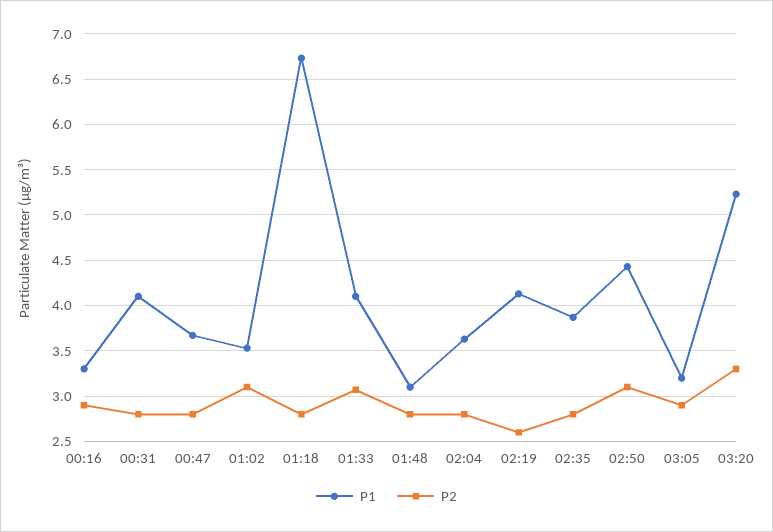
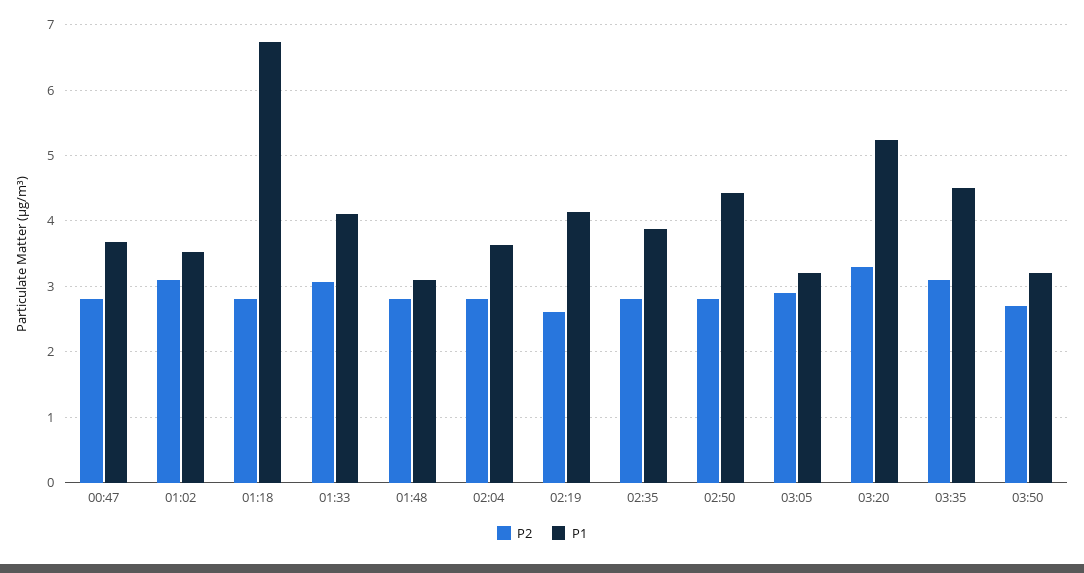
P1, 00:16: 3.3 -> none
P2, 00:16: 2.9 -> none
P1, 00:31: 4.1 -> none
P2, 00:31: 2.8 -> none
P2, 02:50: 3.1 -> 2.8
P2, 03:35: none -> 3.1
P1, 03:35: none -> 4.5
P2, 03:50: none -> 2.7
P1, 03:50: none -> 3.2

